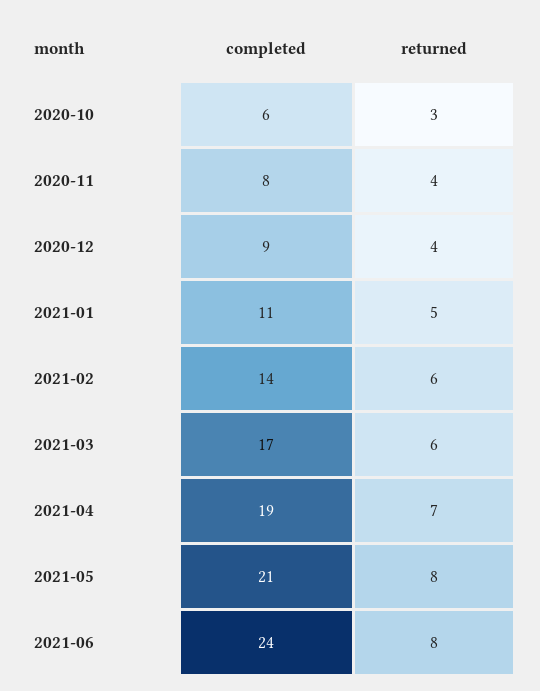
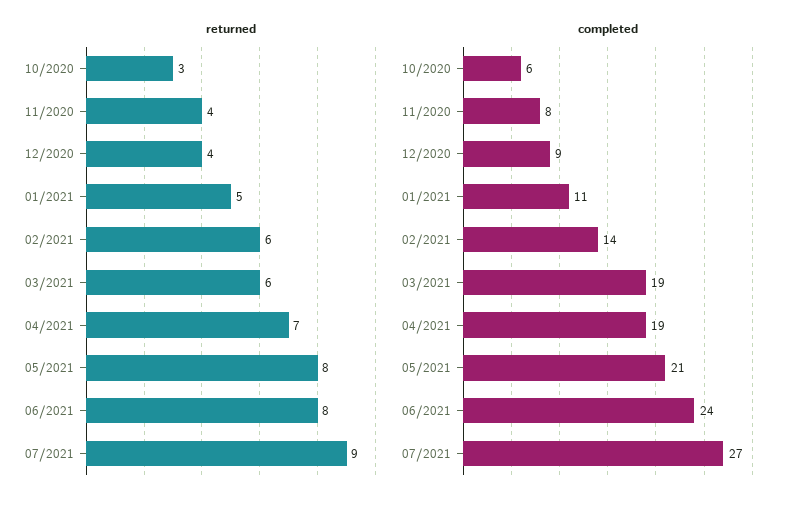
completed, 2021-03: 17 -> 19
returned, 07/2021: none -> 9
completed, 07/2021: none -> 27

